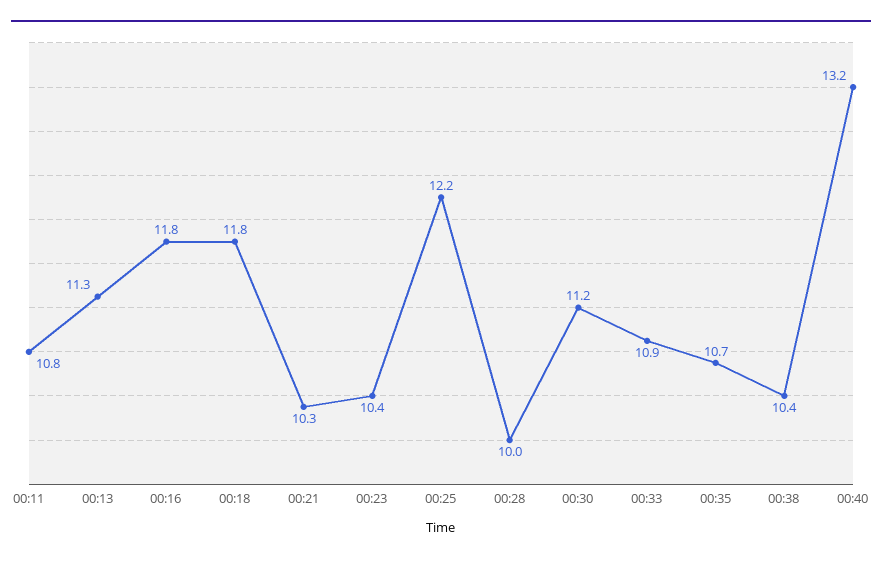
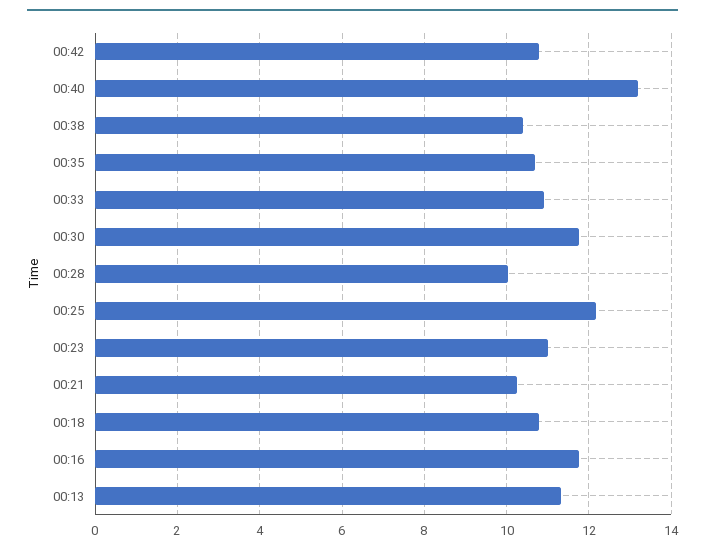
00:11: 10.8 -> none
00:18: 11.8 -> 10.8
00:23: 10.4 -> 11
00:30: 11.2 -> 11.8
00:42: none -> 10.8

